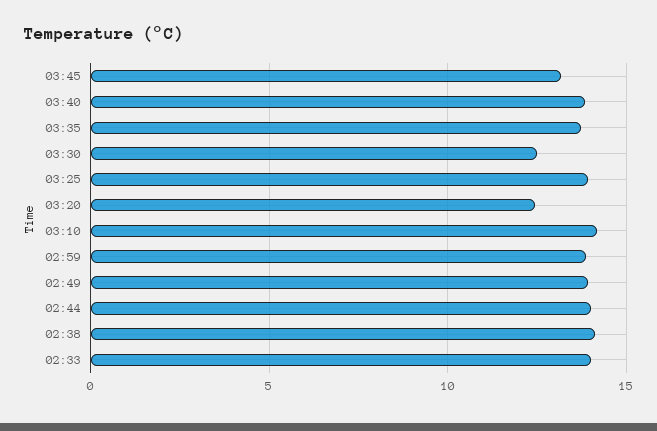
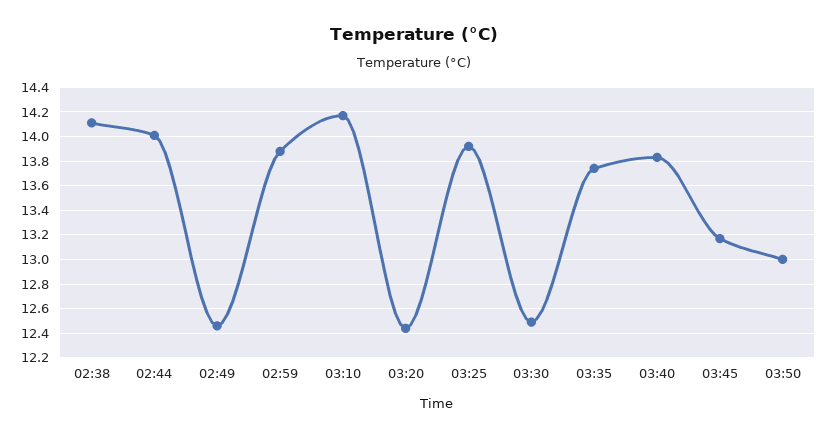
02:49: 14 -> 12.45
02:33: 14 -> none
03:50: none -> 13

